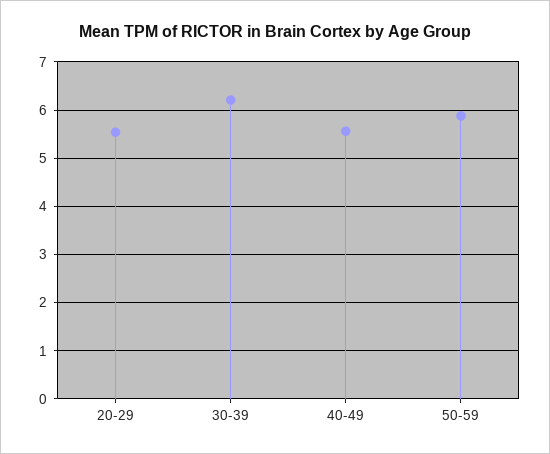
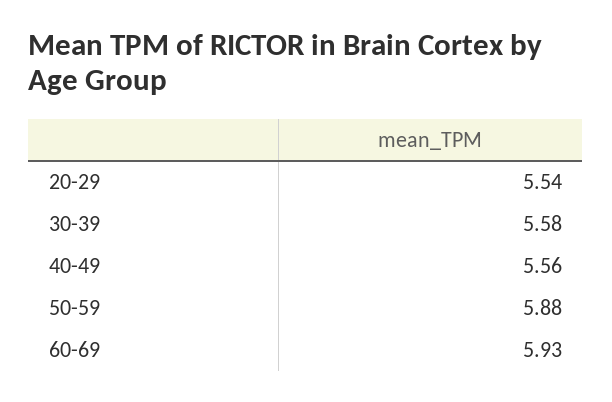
30-39: 6.2 -> 5.58
60-69: none -> 5.93

